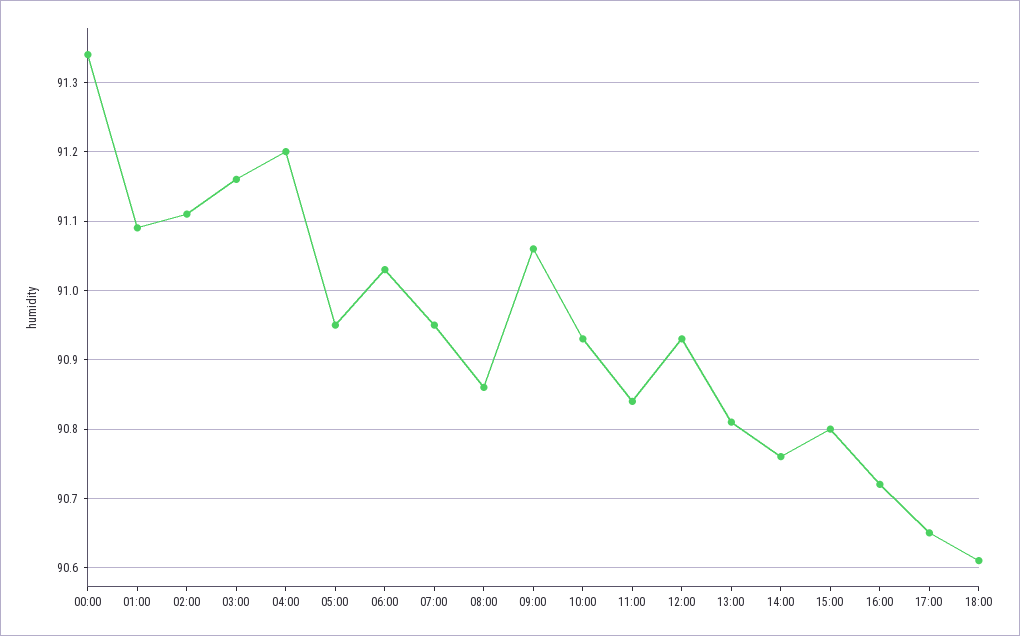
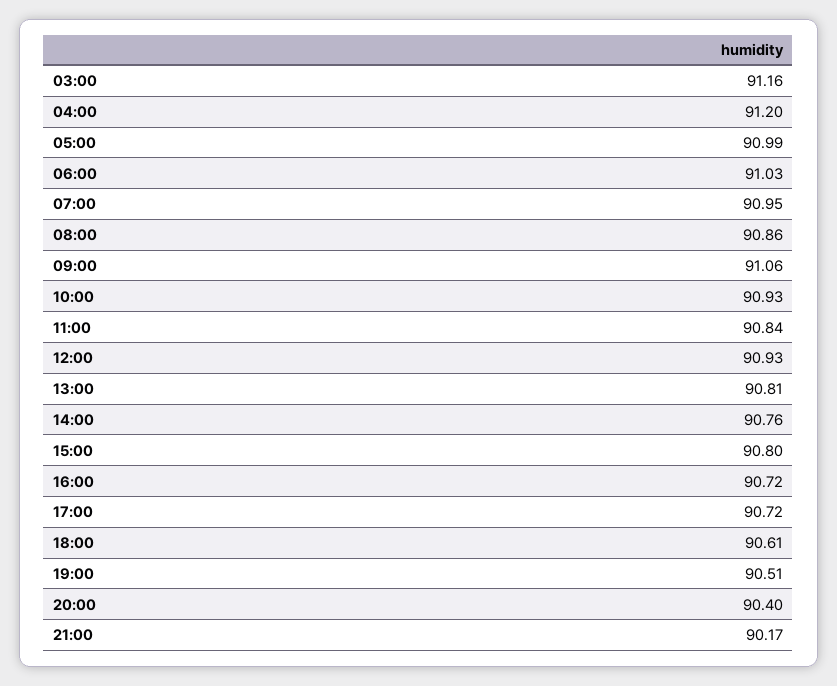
00:00: 91.34 -> none
01:00: 91.09 -> none
02:00: 91.11 -> none
05:00: 90.95 -> 90.99
17:00: 90.65 -> 90.72
19:00: none -> 90.51
20:00: none -> 90.4
21:00: none -> 90.17

